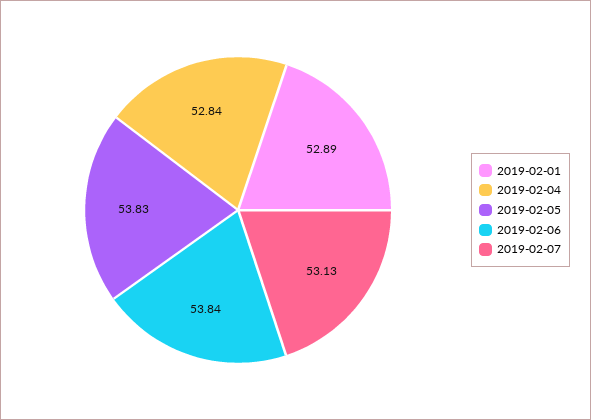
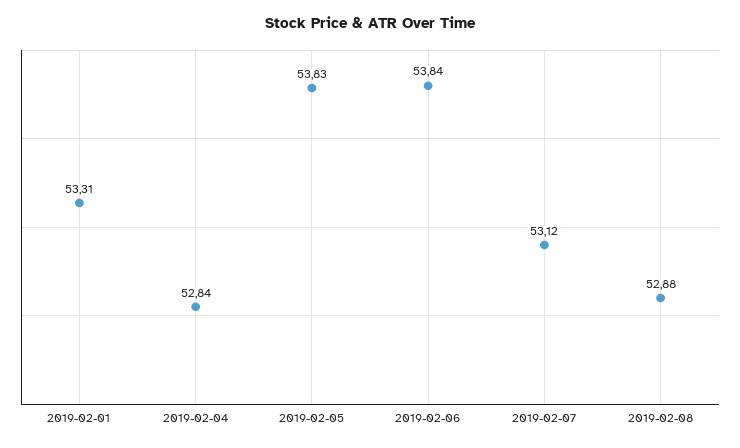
2019-02-01: 52.89 -> 53.31
2019-02-07: 53.13 -> 53.12
2019-02-08: none -> 52.88

